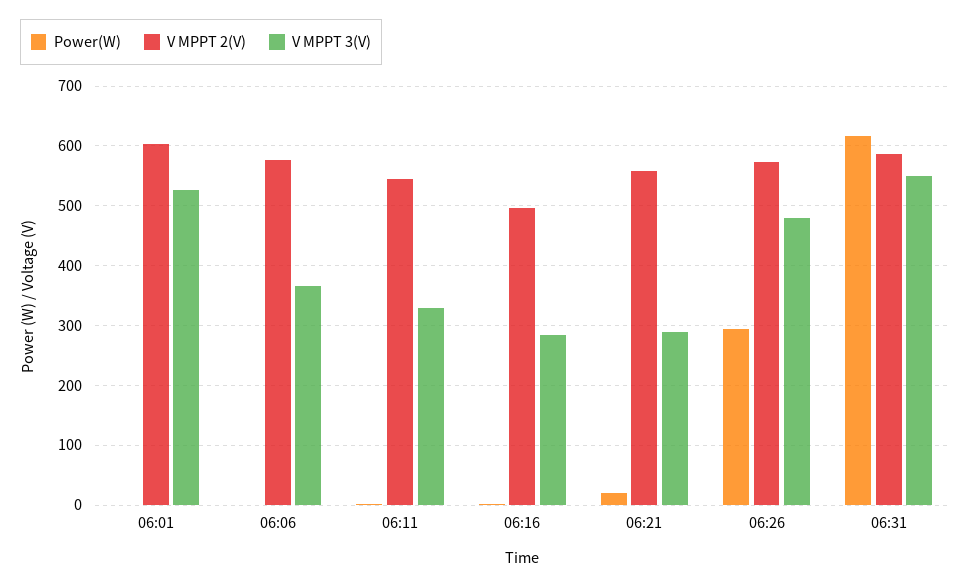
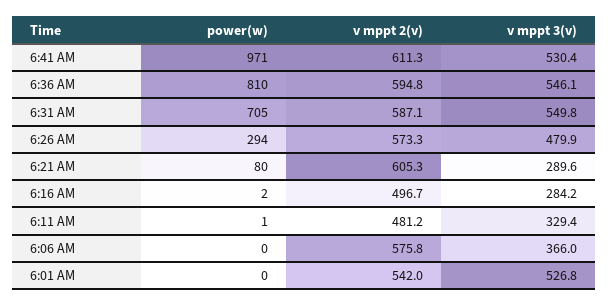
V MPPT 2(V), 06:01: 600 -> 542
V MPPT 2(V), 06:11: 540 -> 481.2
Power(W), 06:21: 20 -> 80
V MPPT 2(V), 06:21: 560 -> 605.3
Power(W), 06:31: 620 -> 705
Power(W), 6:41 AM: none -> 971
V MPPT 2(V), 6:41 AM: none -> 611.3
V MPPT 3(V), 6:41 AM: none -> 530.4
Power(W), 6:36 AM: none -> 810
V MPPT 2(V), 6:36 AM: none -> 594.8
V MPPT 3(V), 6:36 AM: none -> 546.1

